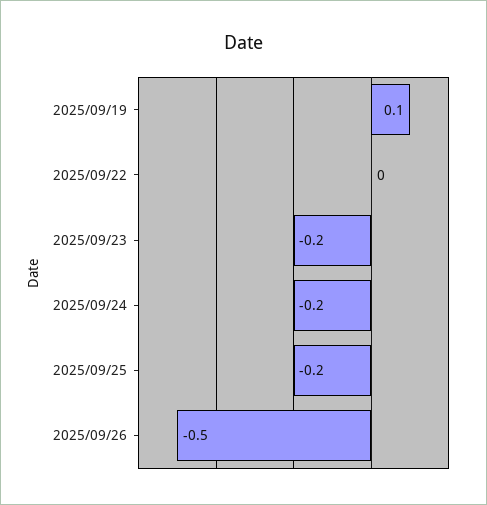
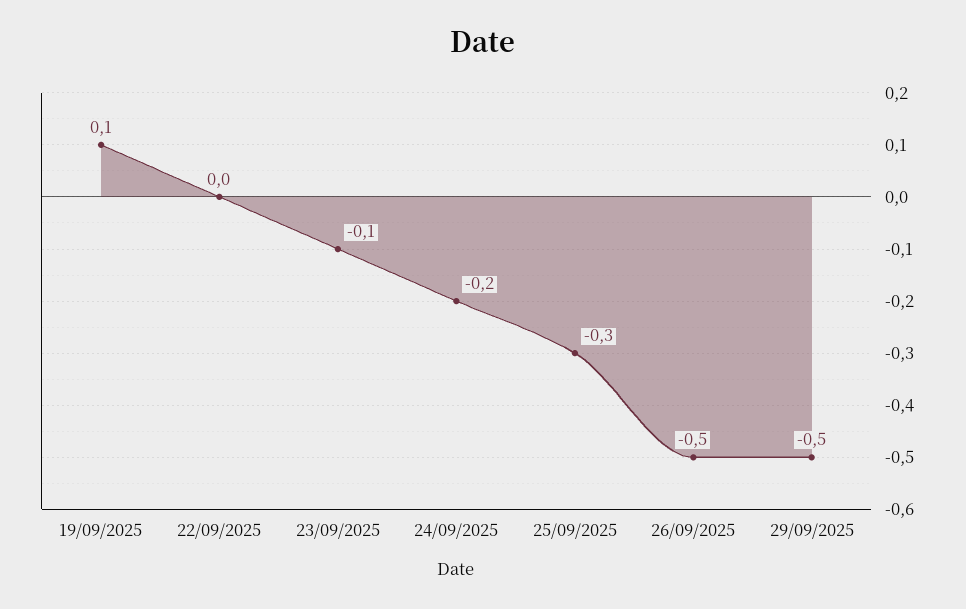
2025/09/23: -0.2 -> -0.1
2025/09/25: -0.2 -> -0.3
29/09/2025: none -> -0.5

